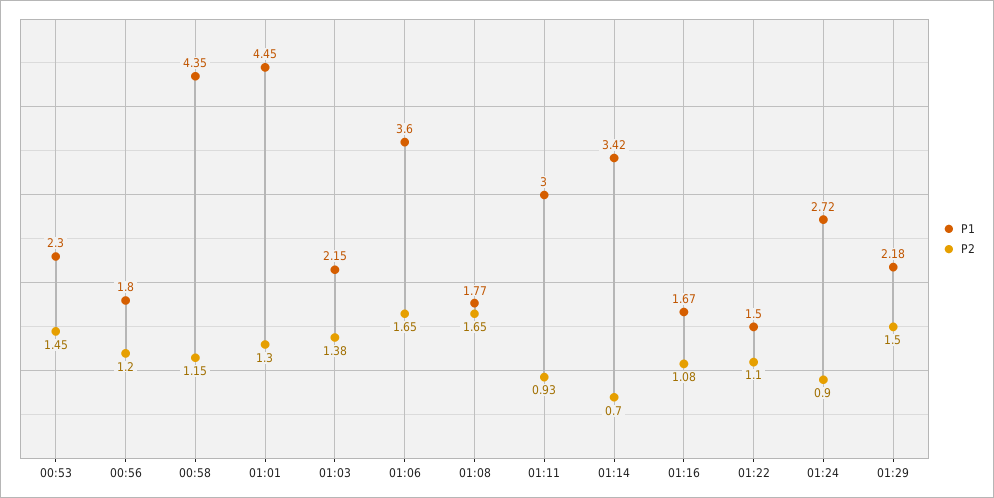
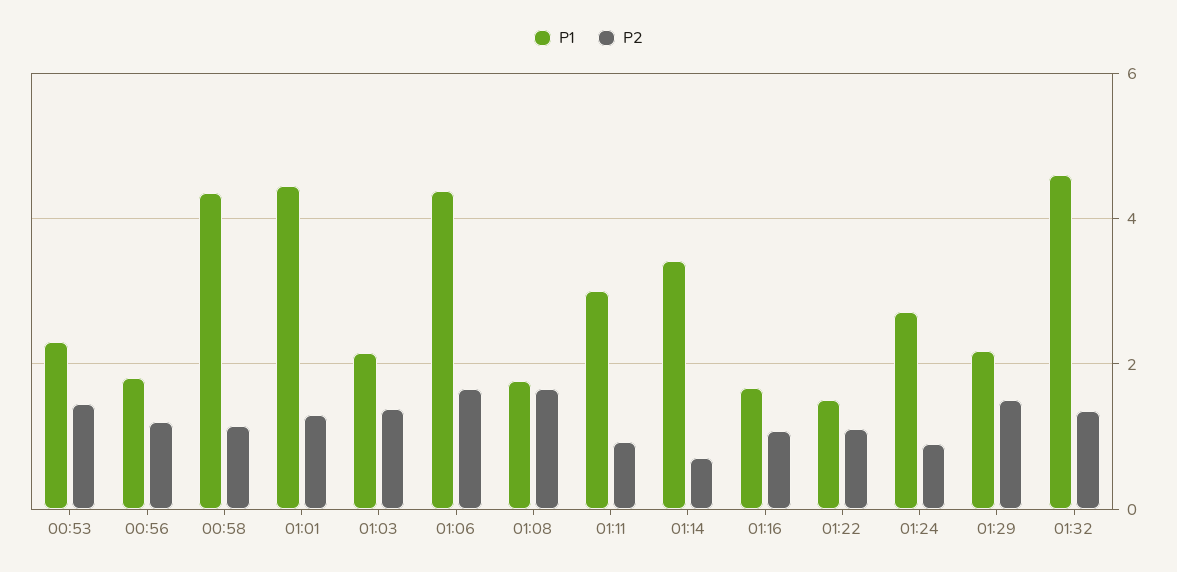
P1, 01:06: 3.6 -> 4.4
P1, 01:32: none -> 4.6
P2, 01:32: none -> 1.4

